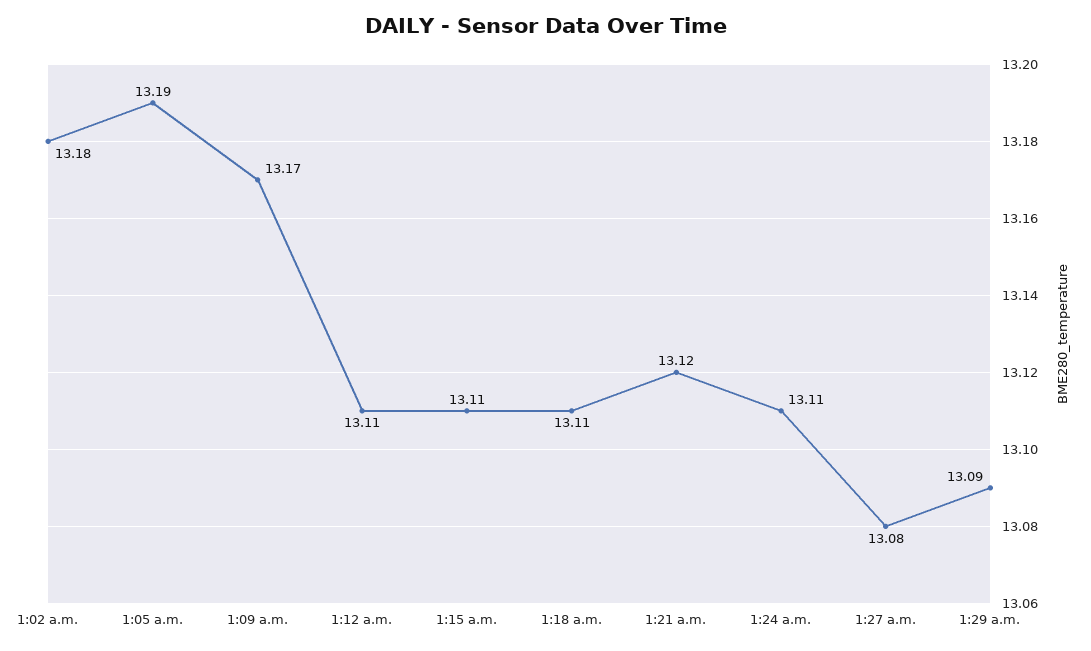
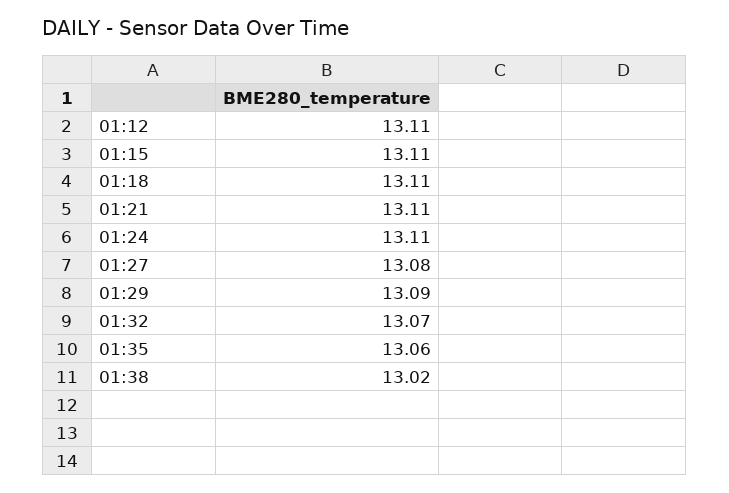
1:02 a.m.: 13.18 -> none
1:05 a.m.: 13.19 -> none
1:09 a.m.: 13.17 -> none
1:21 a.m.: 13.12 -> 13.11
01:32: none -> 13.07
01:35: none -> 13.06
01:38: none -> 13.02

